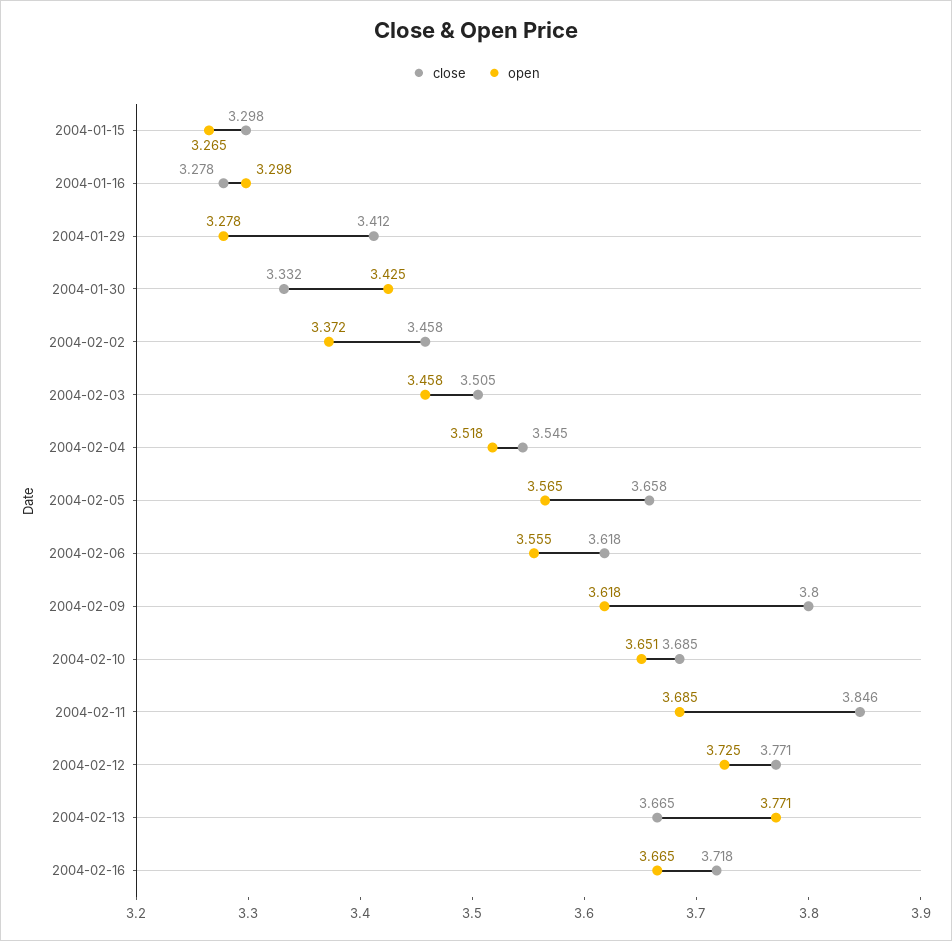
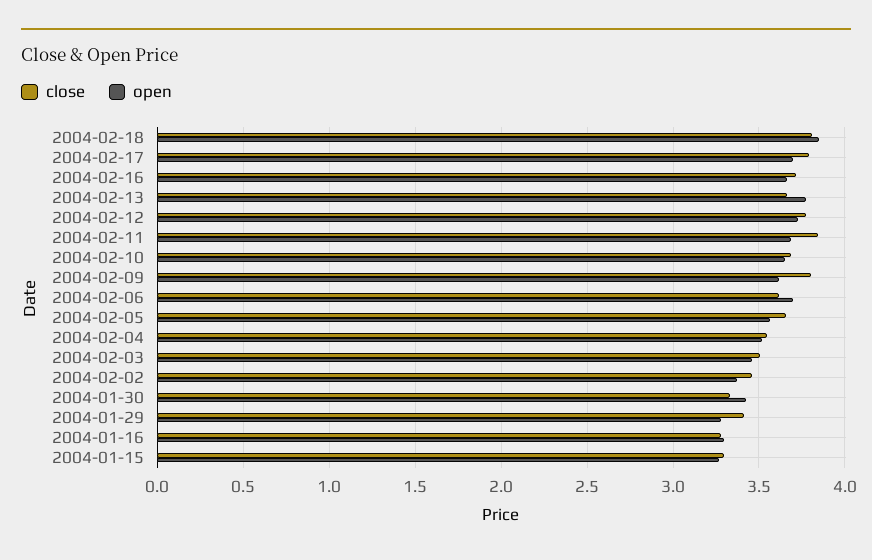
open, 2004-02-06: 3.555 -> 3.7
close, 2004-02-18: none -> 3.8
open, 2004-02-18: none -> 3.85
close, 2004-02-17: none -> 3.8
open, 2004-02-17: none -> 3.7

